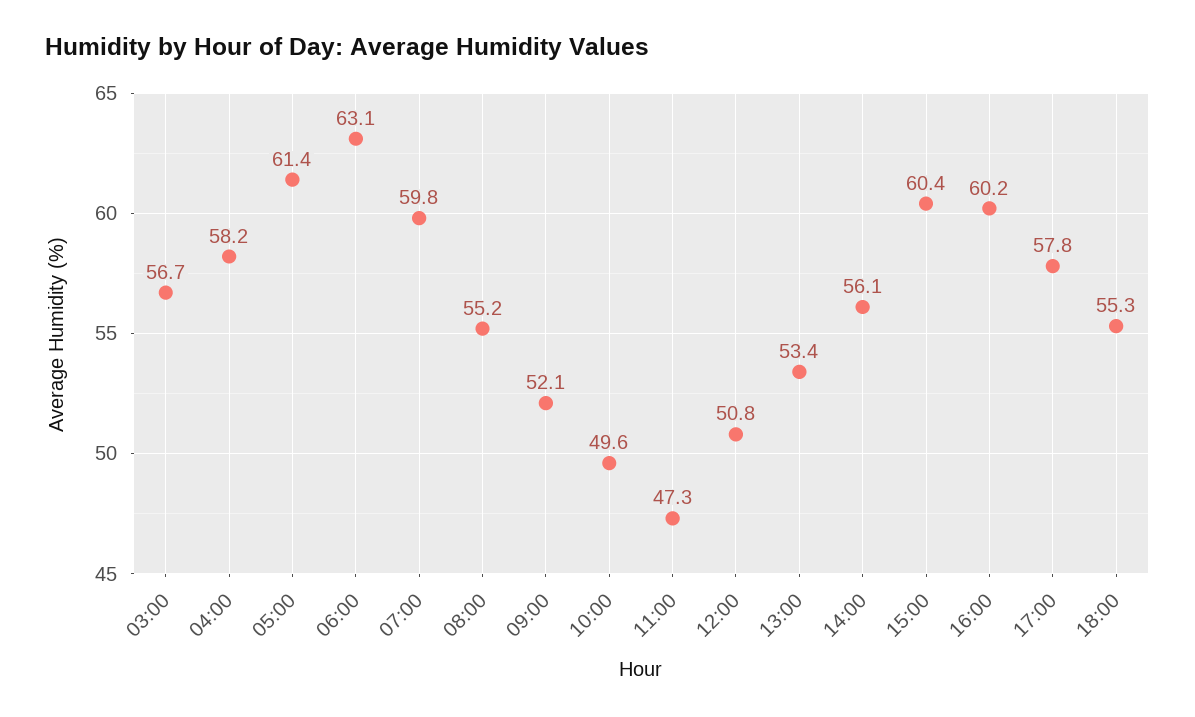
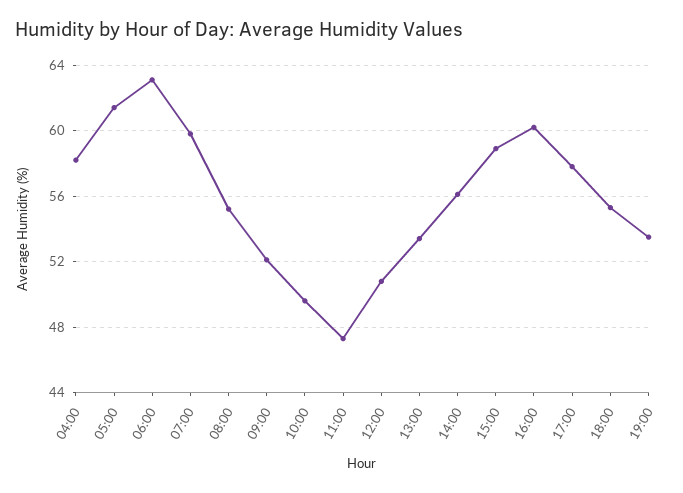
03:00: 56.7 -> none
15:00: 60.4 -> 59
19:00: none -> 53.5

